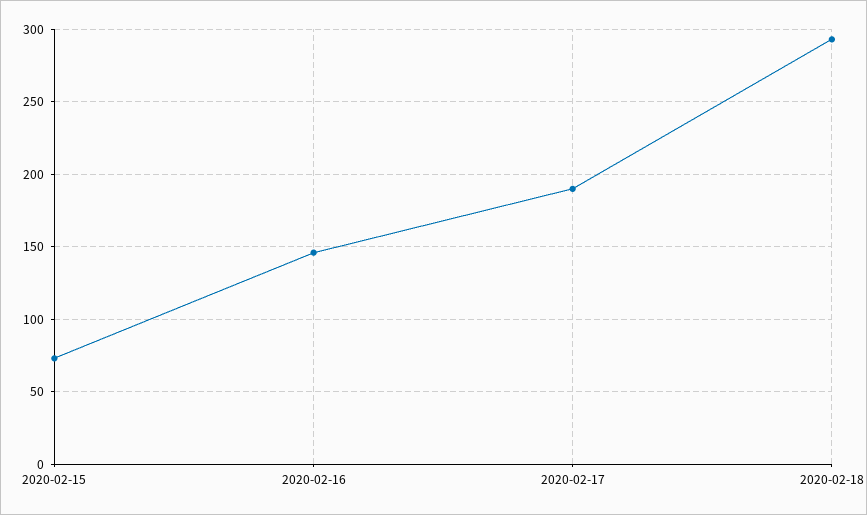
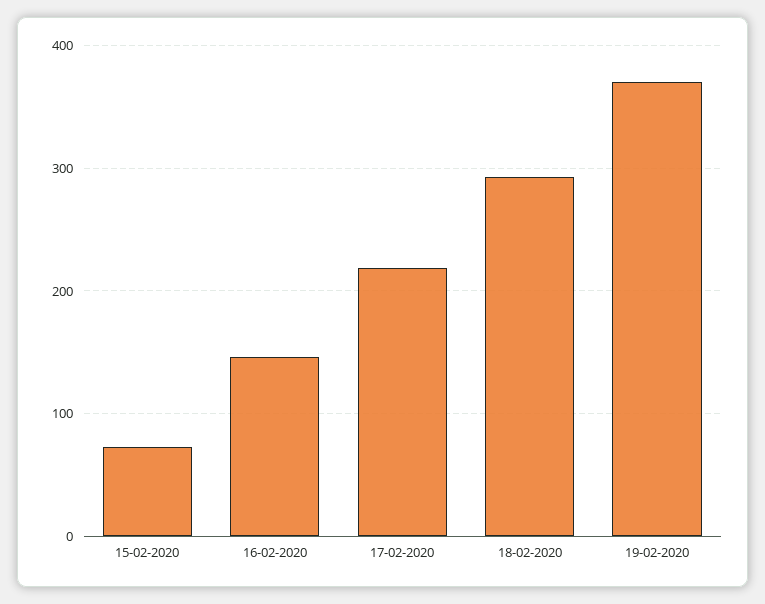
2020-02-17: 190 -> 220
19-02-2020: none -> 370

